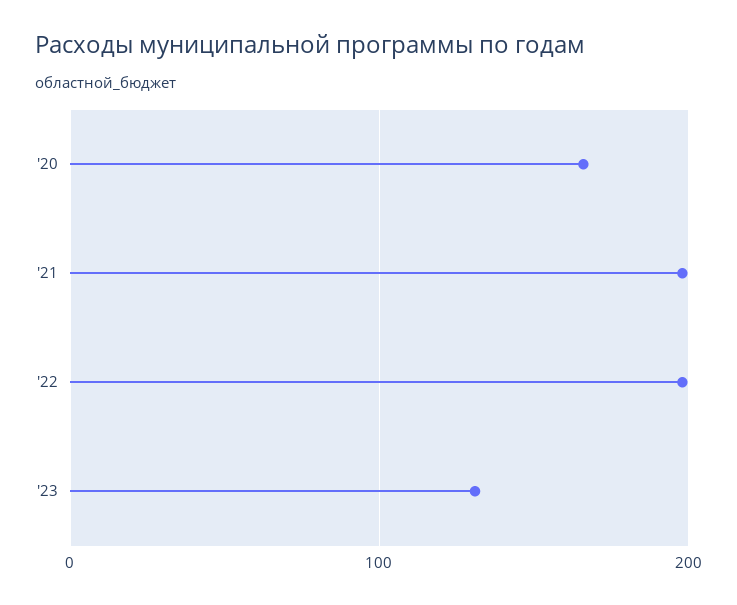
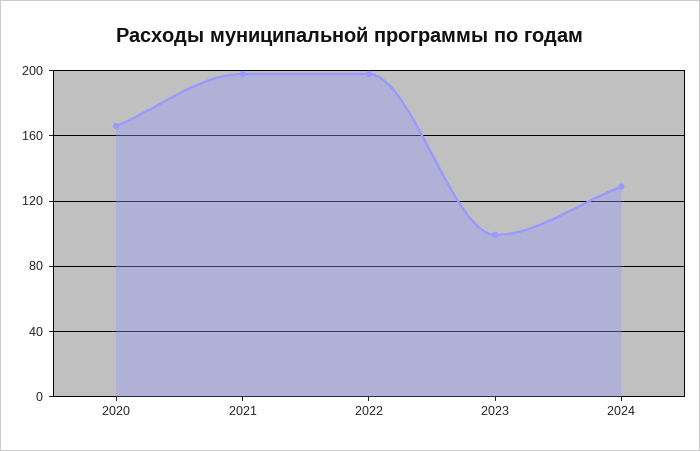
'23: 130 -> 100
2024: none -> 130

